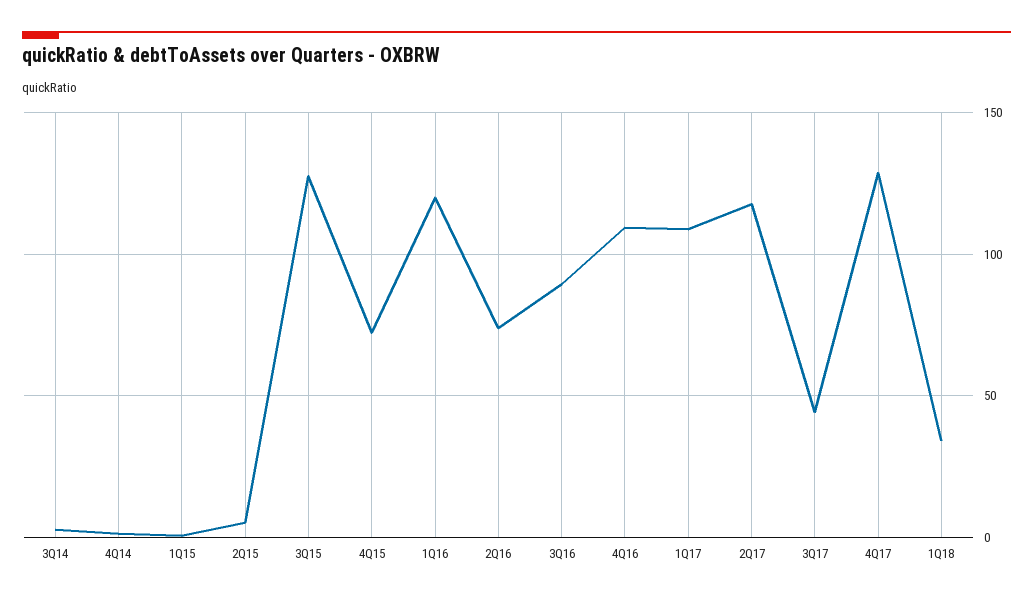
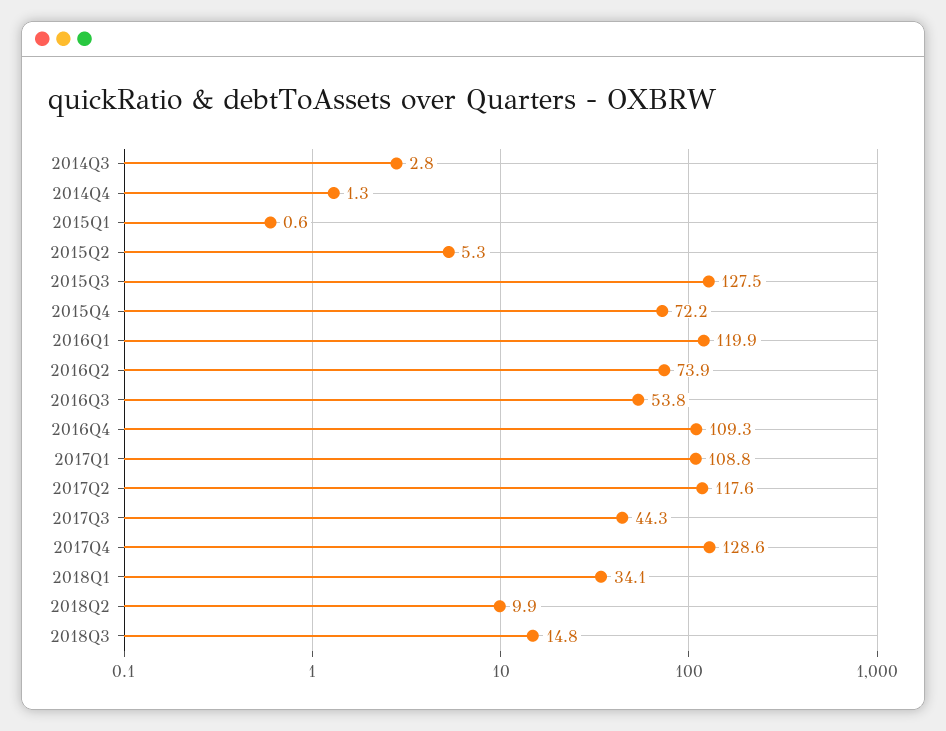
3Q16: 90 -> 53.8
2018Q2: none -> 9.9
2018Q3: none -> 14.8

